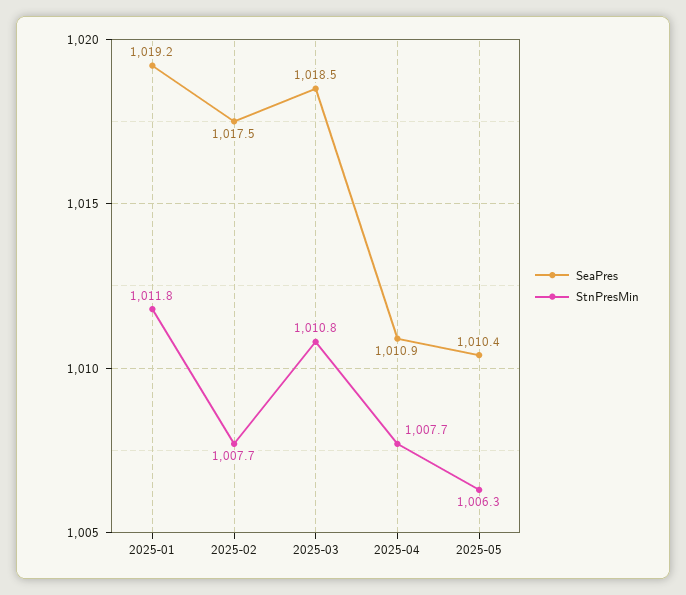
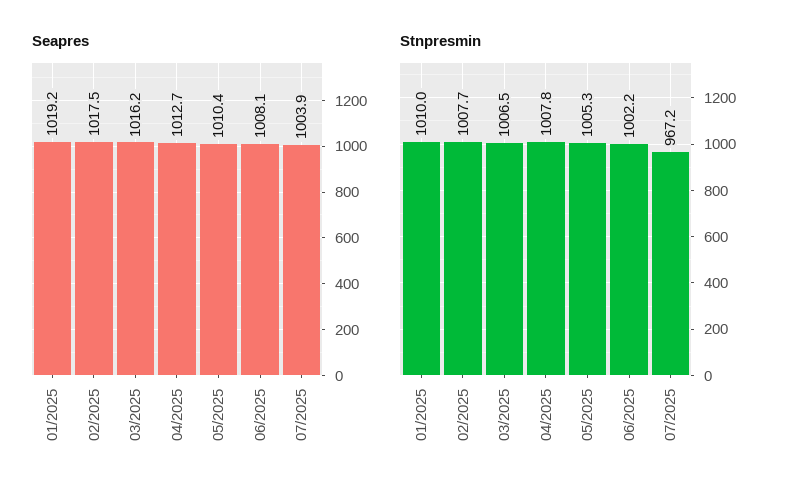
StnPresMin, 2025-01: 1011.8 -> 1010
SeaPres, 2025-03: 1018.5 -> 1016.2
StnPresMin, 2025-03: 1010.8 -> 1006.5
SeaPres, 2025-04: 1010.9 -> 1012.7
StnPresMin, 2025-04: 1007.7 -> 1007.8
StnPresMin, 2025-05: 1006.3 -> 1005.3
SeaPres, 06/2025: none -> 1008.1
SeaPres, 07/2025: none -> 1003.9
StnPresMin, 06/2025: none -> 1002.2
StnPresMin, 07/2025: none -> 967.2

